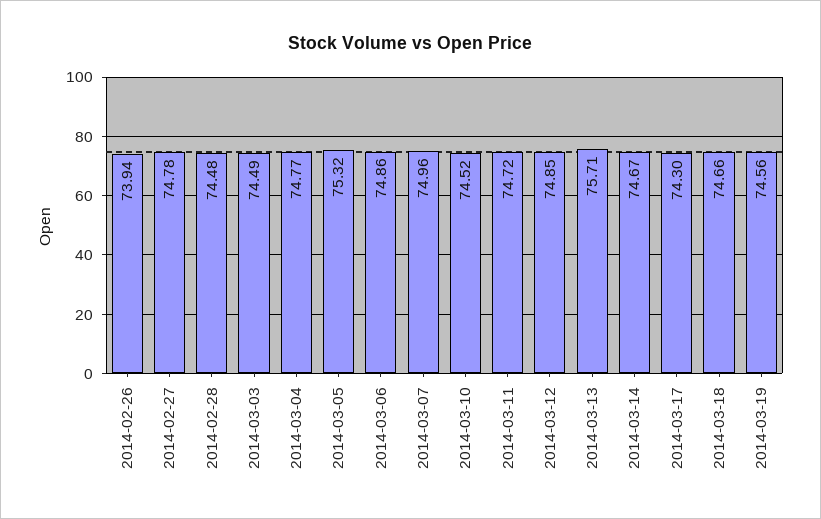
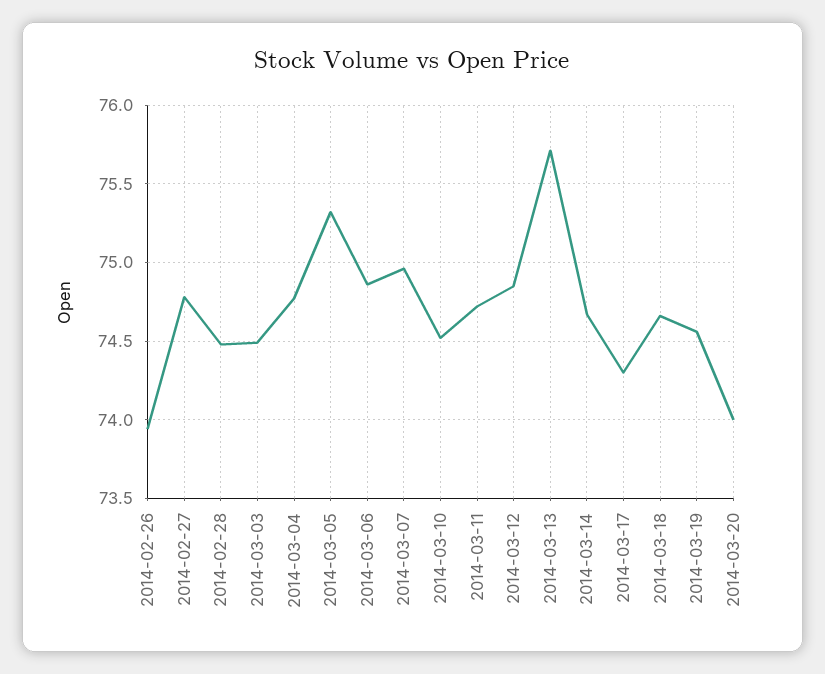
2014-03-20: none -> 74

